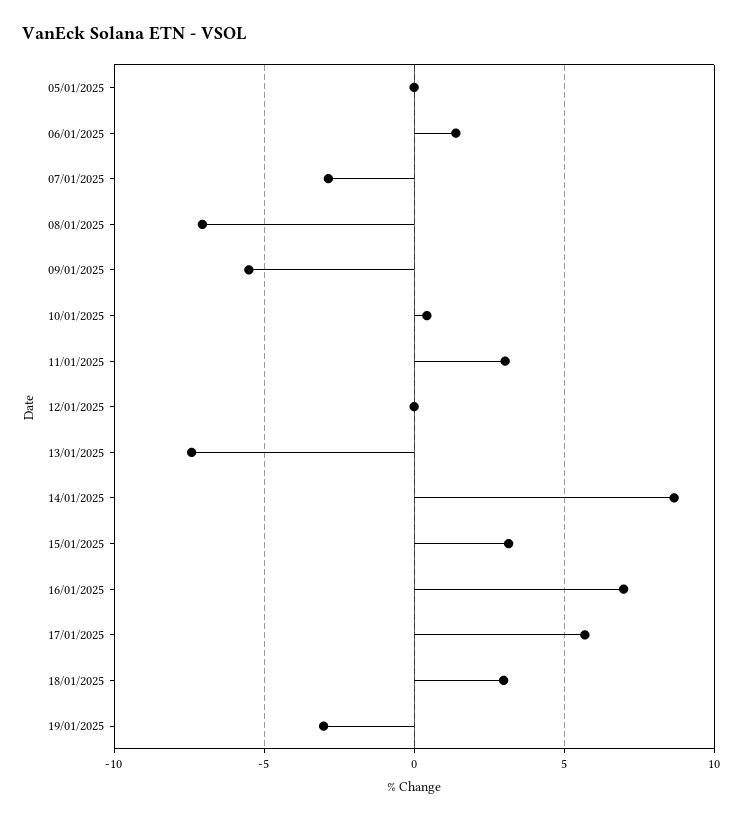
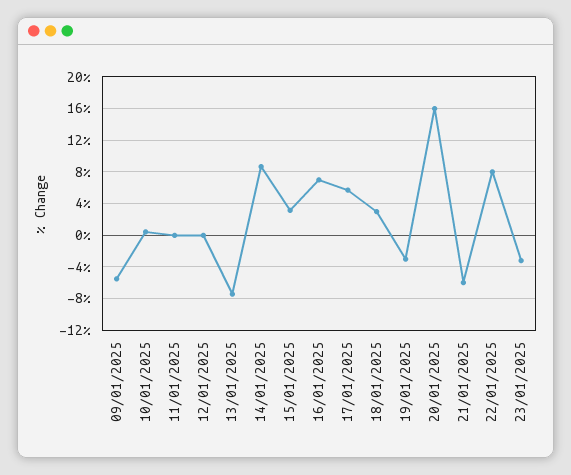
05/01/2025: 0 -> none
06/01/2025: 1.5 -> none
07/01/2025: -3 -> none
08/01/2025: -7 -> none
11/01/2025: 3 -> 0
20/01/2025: none -> 16
21/01/2025: none -> -6
22/01/2025: none -> 8
23/01/2025: none -> -3

